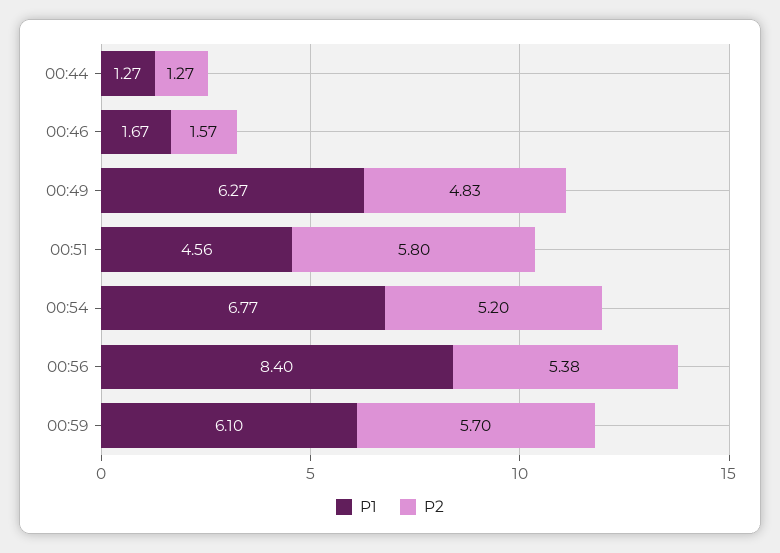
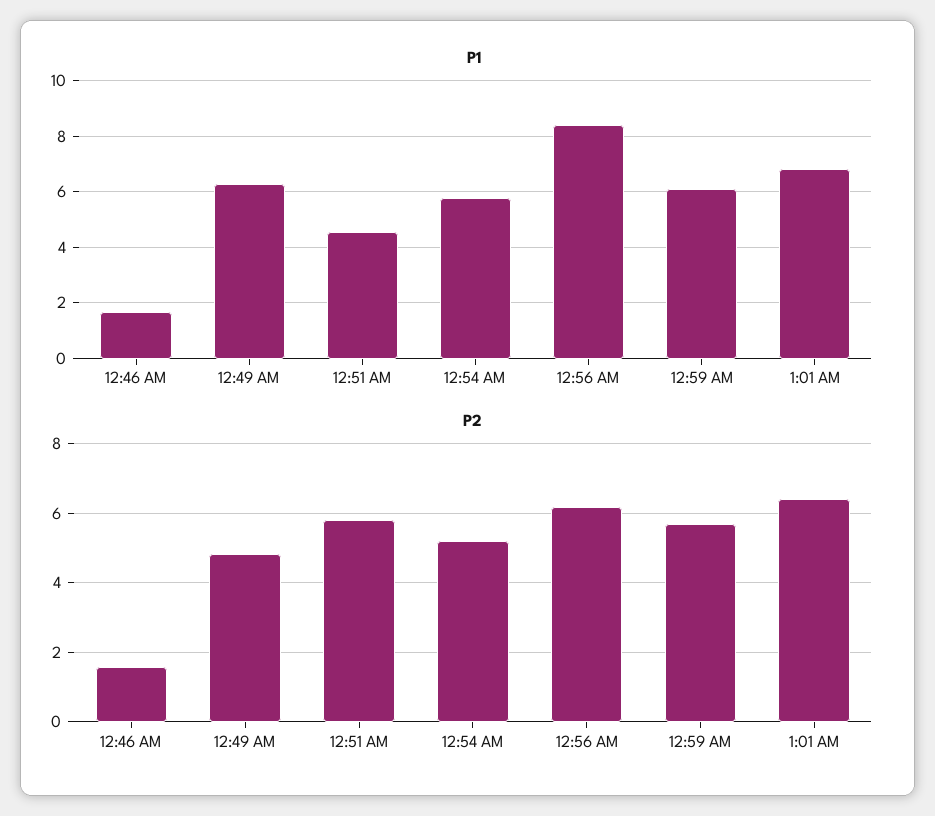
P1, 00:44: 1.27 -> none
P2, 00:44: 1.27 -> none
P1, 00:54: 6.77 -> 5.75
P2, 00:56: 5.38 -> 6.2
P1, 1:01 AM: none -> 6.75
P2, 1:01 AM: none -> 6.4

